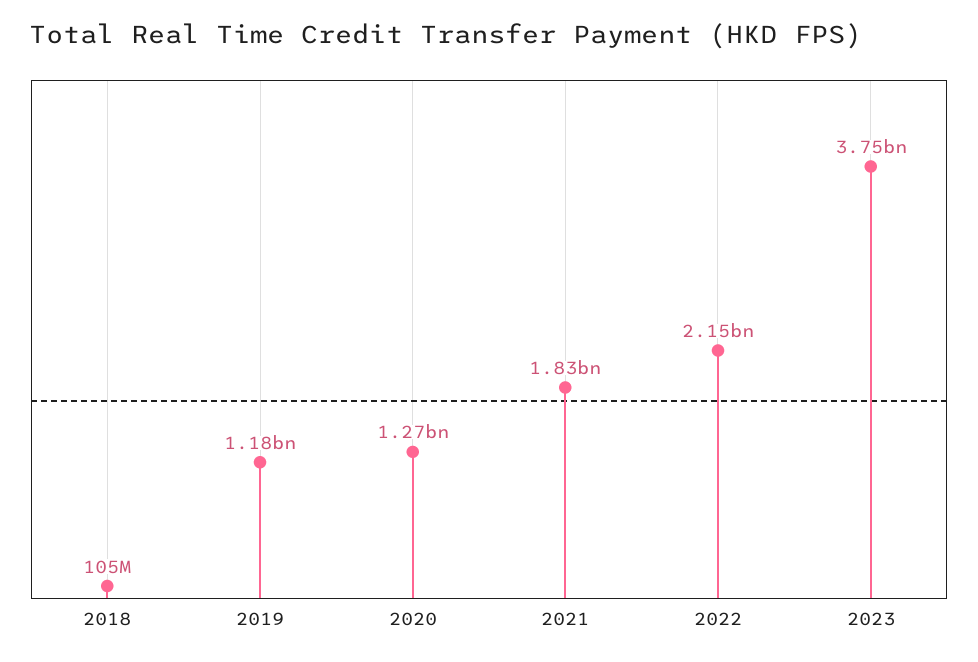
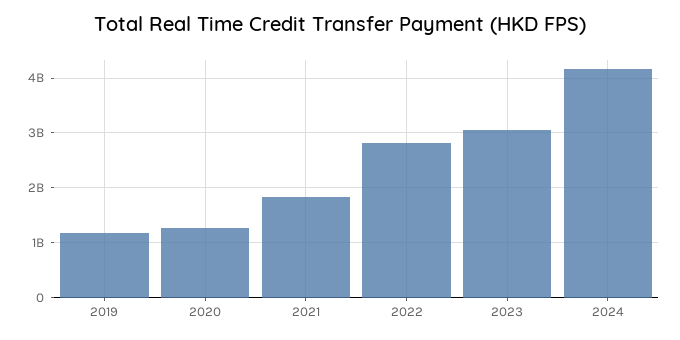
2018: 105000000 -> none
2022: 2150000000 -> 2800000000
2023: 3750000000 -> 3000000000
2024: none -> 4200000000

